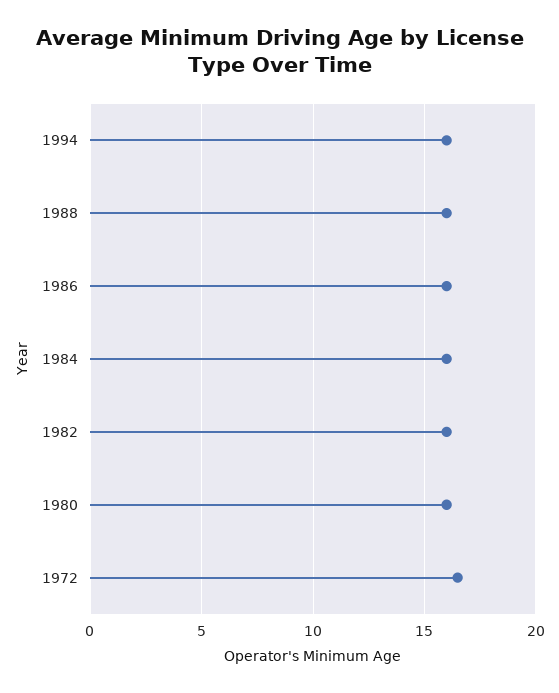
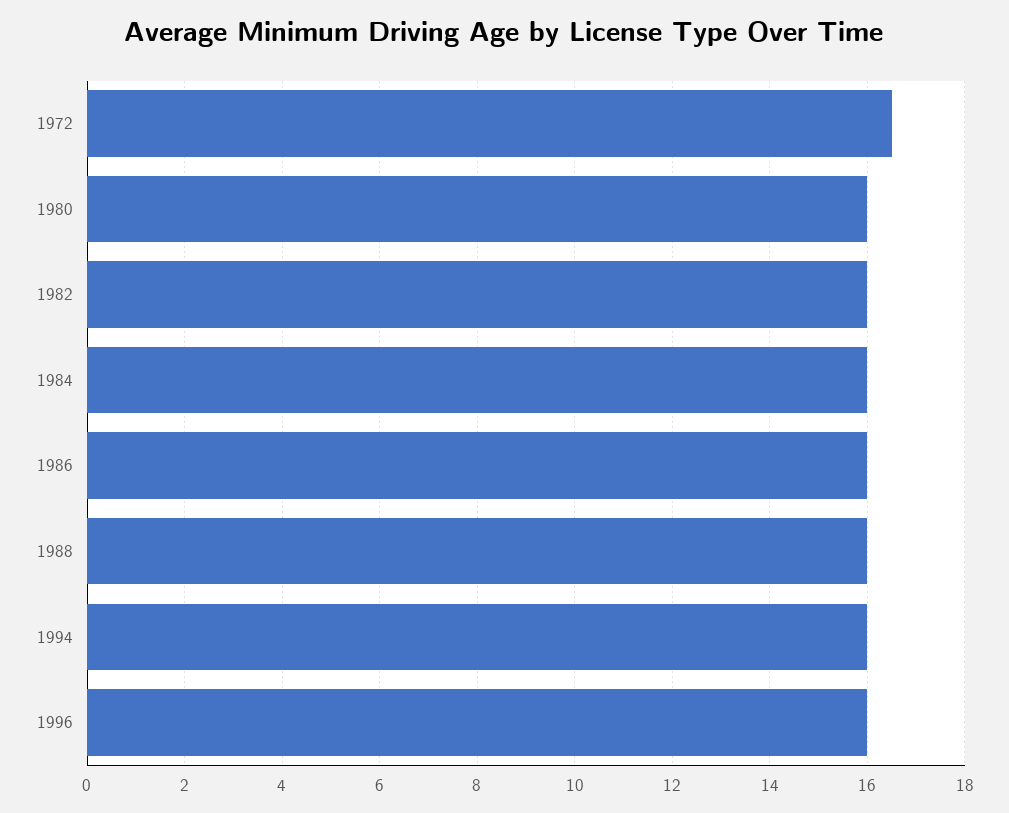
1996: none -> 16

